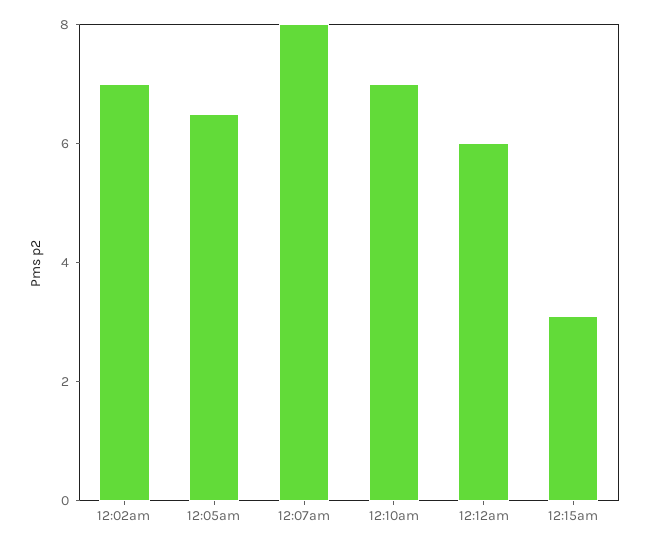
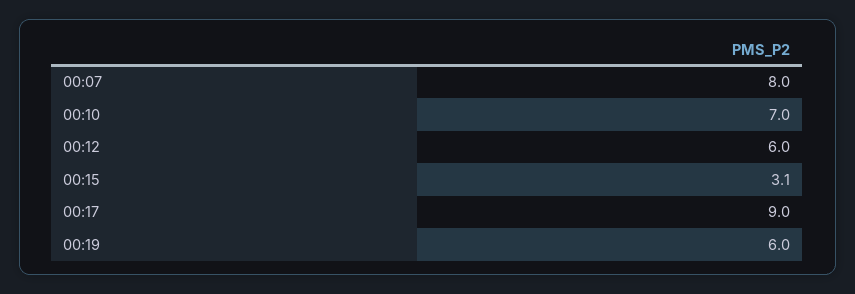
12:02am: 7 -> none
12:05am: 6.5 -> none
00:17: none -> 9
00:19: none -> 6

